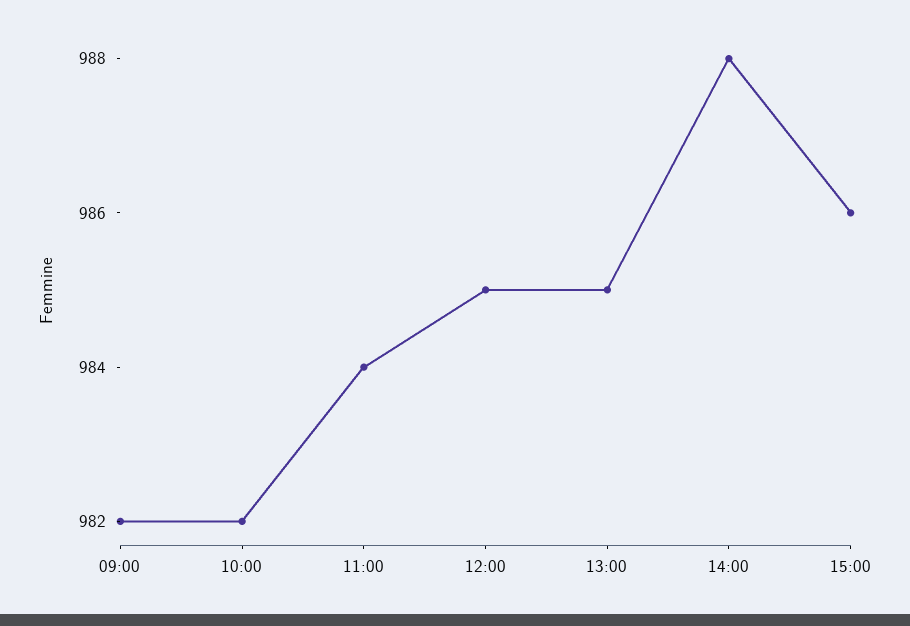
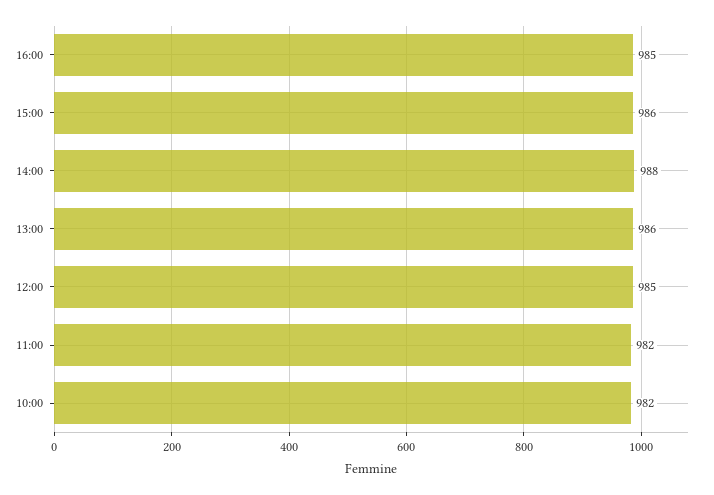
09:00: 982 -> none
11:00: 984 -> 982
13:00: 985 -> 986
16:00: none -> 985

